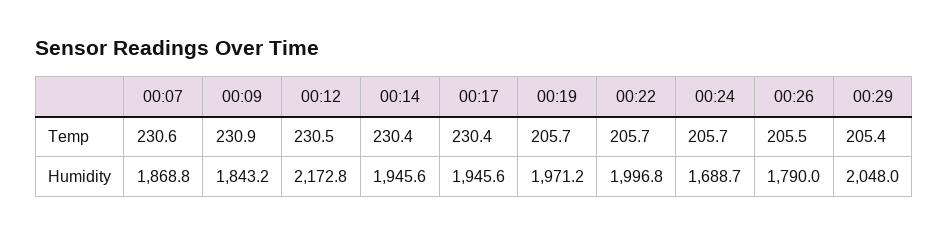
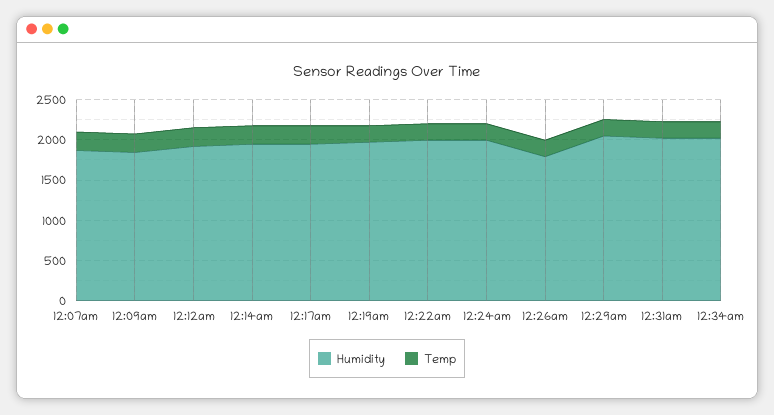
Humidity, 00:12: 2172.8 -> 1900
Humidity, 00:24: 1688.7 -> 2000
Humidity, 12:31am: none -> 2000
Temp, 12:31am: none -> 200
Humidity, 12:34am: none -> 2000
Temp, 12:34am: none -> 200

